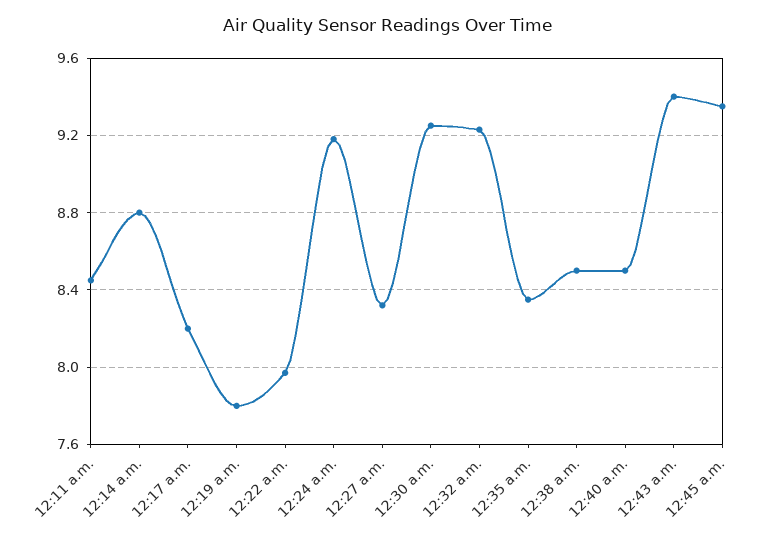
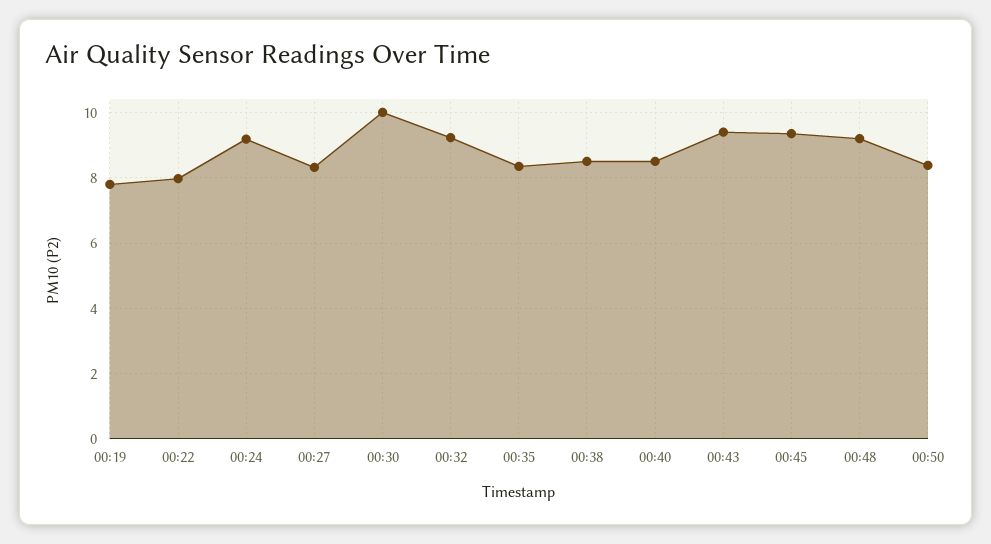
12:11 a.m.: 8.45 -> none
12:14 a.m.: 8.8 -> none
12:17 a.m.: 8.2 -> none
12:30 a.m.: 9.25 -> 10
00:48: none -> 9.2
00:50: none -> 8.4

